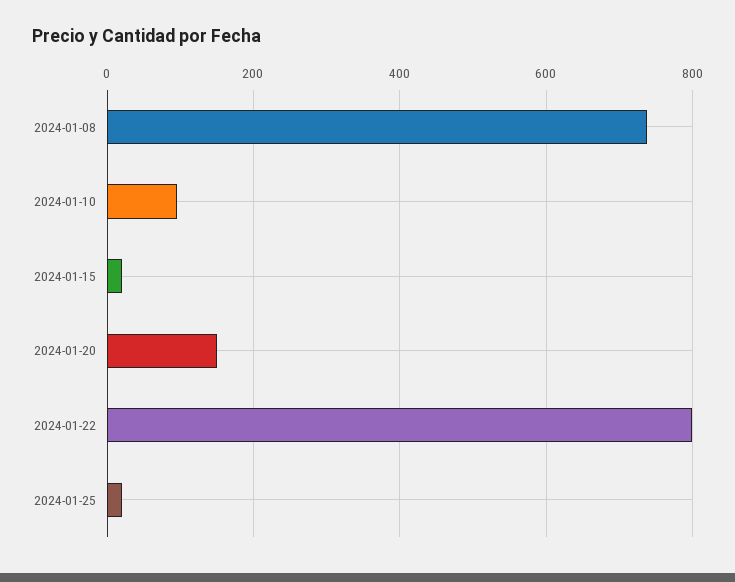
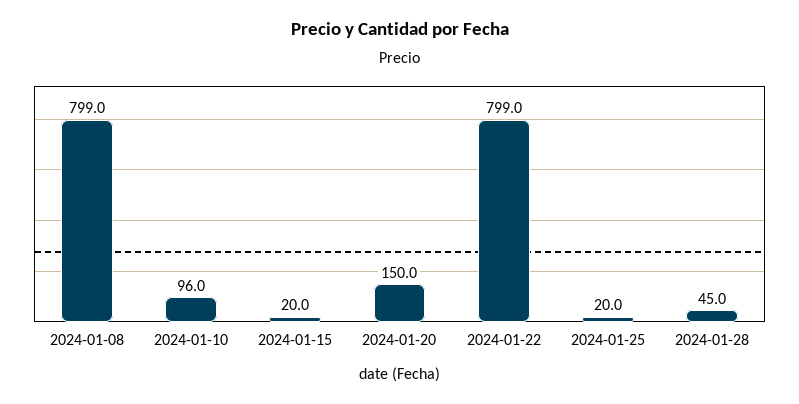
2024-01-08: 740 -> 799
2024-01-28: none -> 45

